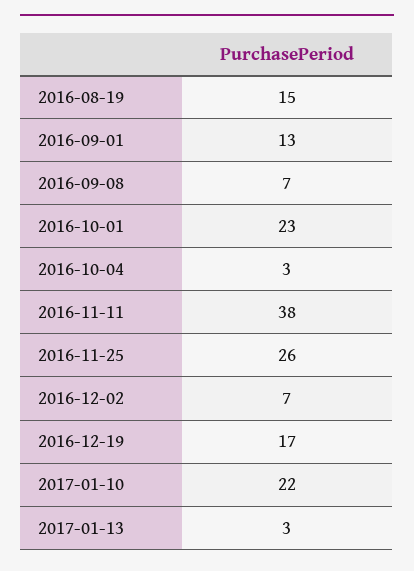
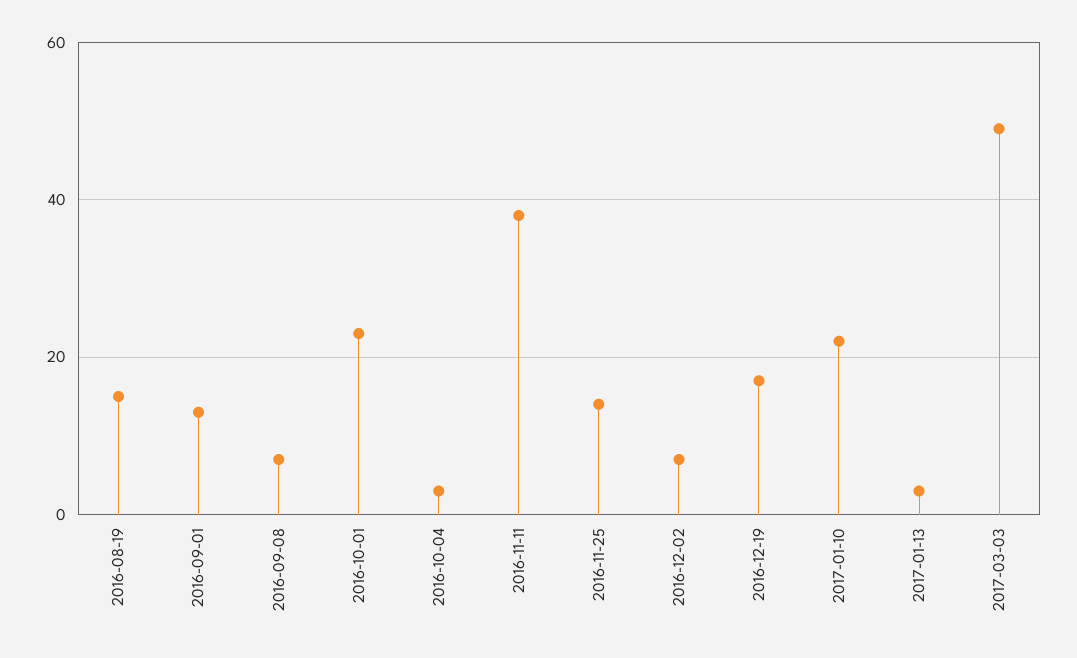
2016-11-25: 26 -> 15
2017-03-03: none -> 50

